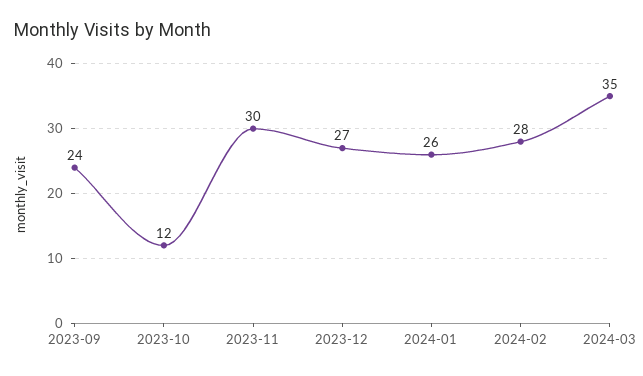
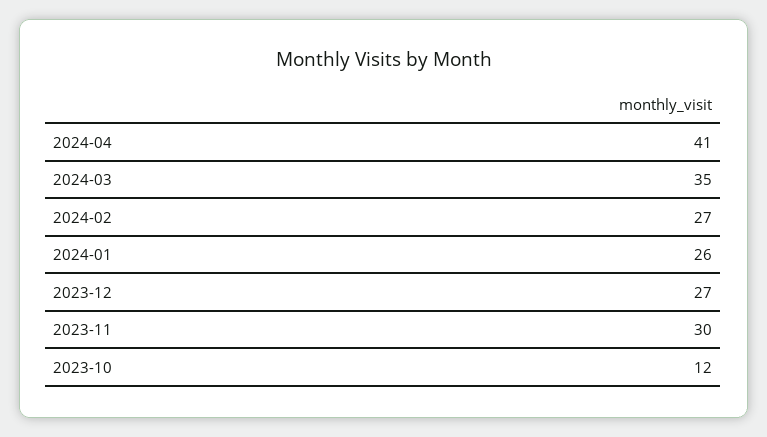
2023-09: 24 -> none
2024-02: 28 -> 27
2024-04: none -> 41

